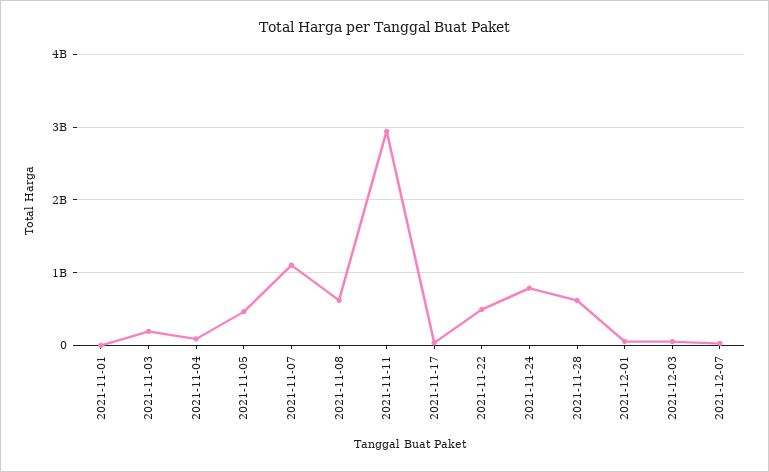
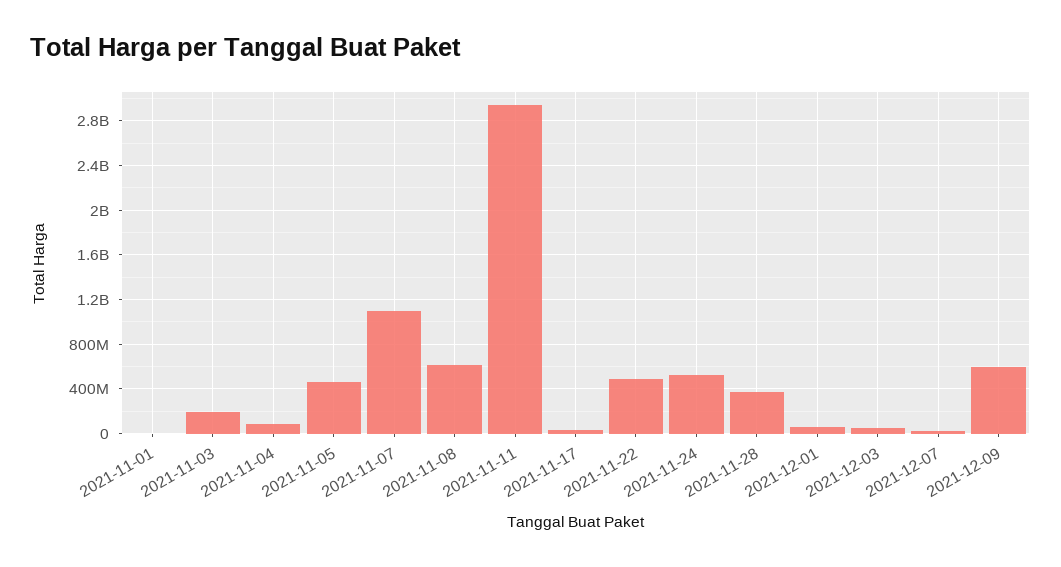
2021-11-24: 800000000 -> 500000000
2021-11-28: 600000000 -> 400000000
2021-12-09: none -> 600000000

